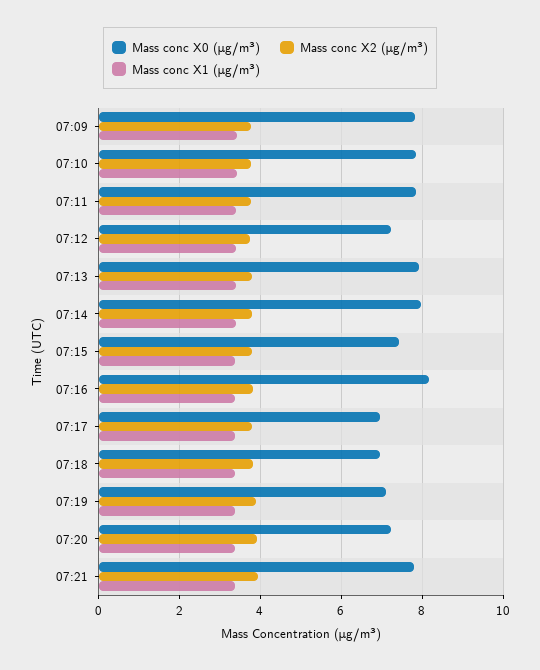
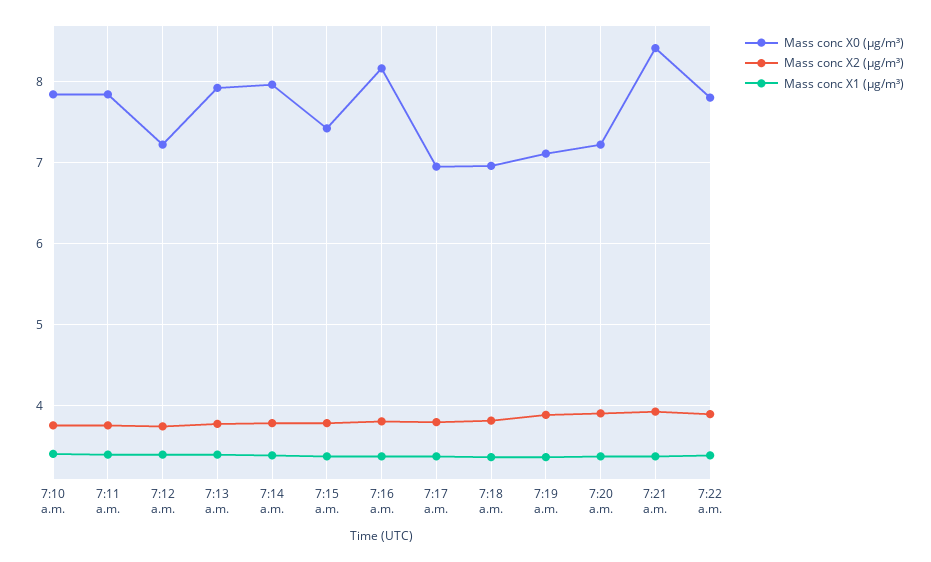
Mass conc X0 (μg/m³), 07:09: 7.8 -> none
Mass conc X2 (μg/m³), 07:09: 3.8 -> none
Mass conc X1 (μg/m³), 07:09: 3.4 -> none
Mass conc X0 (μg/m³), 07:21: 7.8 -> 8.4
Mass conc X0 (μg/m³), 7:22 a.m.: none -> 7.8
Mass conc X2 (μg/m³), 7:22 a.m.: none -> 3.9
Mass conc X1 (μg/m³), 7:22 a.m.: none -> 3.4

